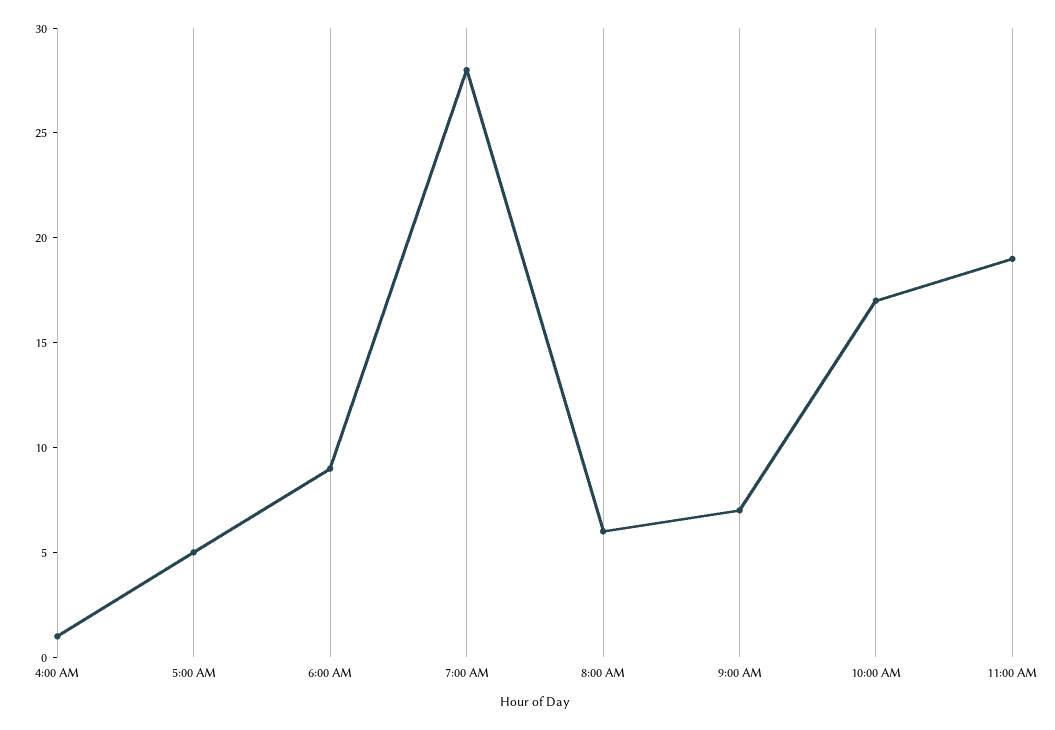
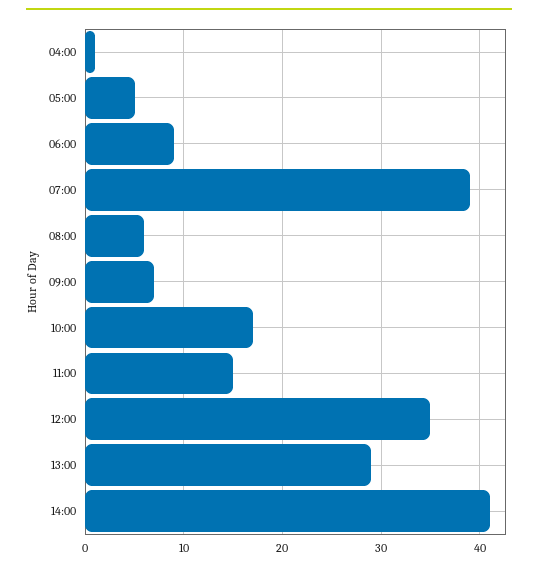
7:00 AM: 28 -> 39
11:00 AM: 19 -> 15
12:00: none -> 35
13:00: none -> 29
14:00: none -> 41

